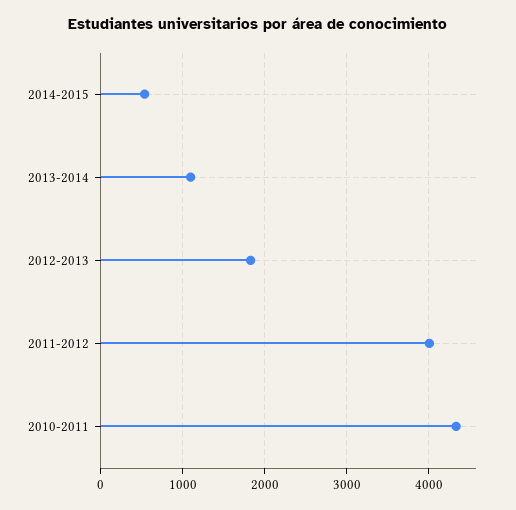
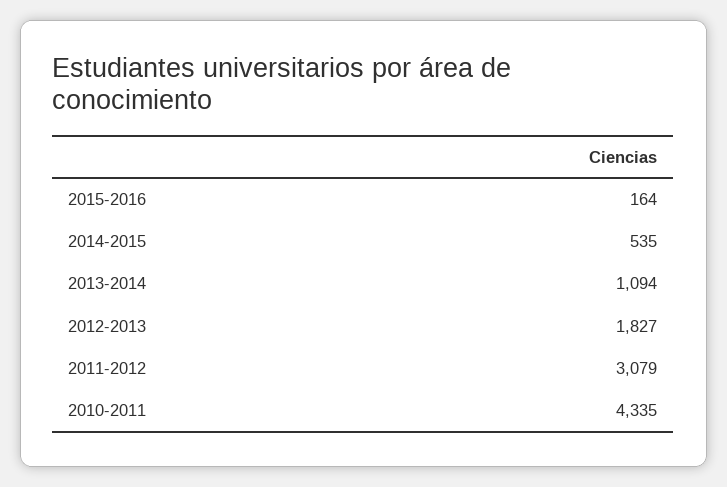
2011-2012: 4000 -> 3079
2015-2016: none -> 164

